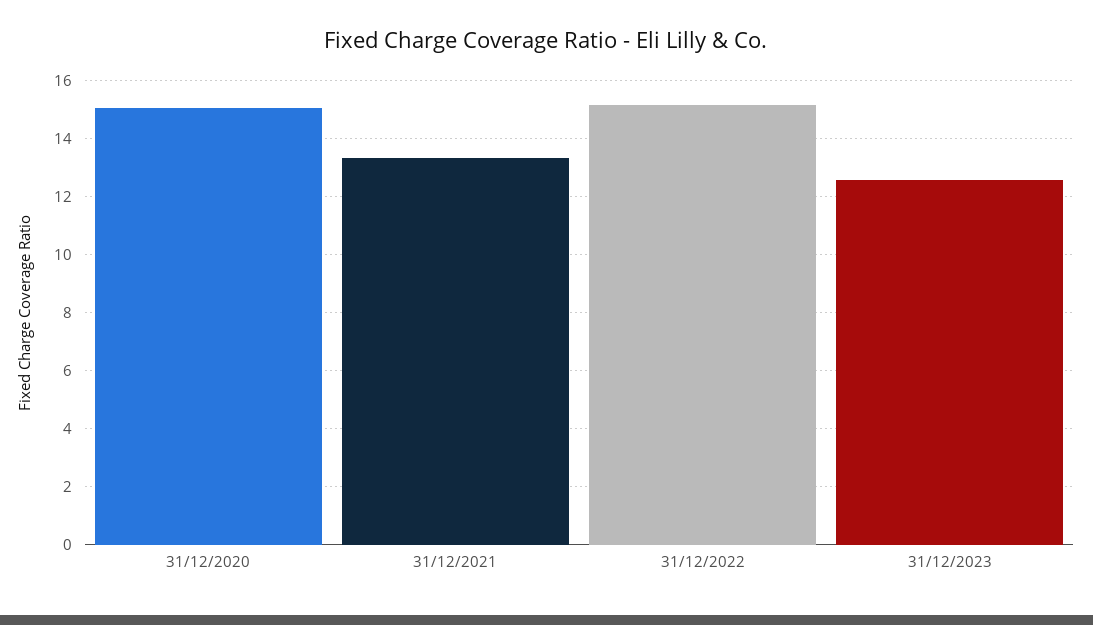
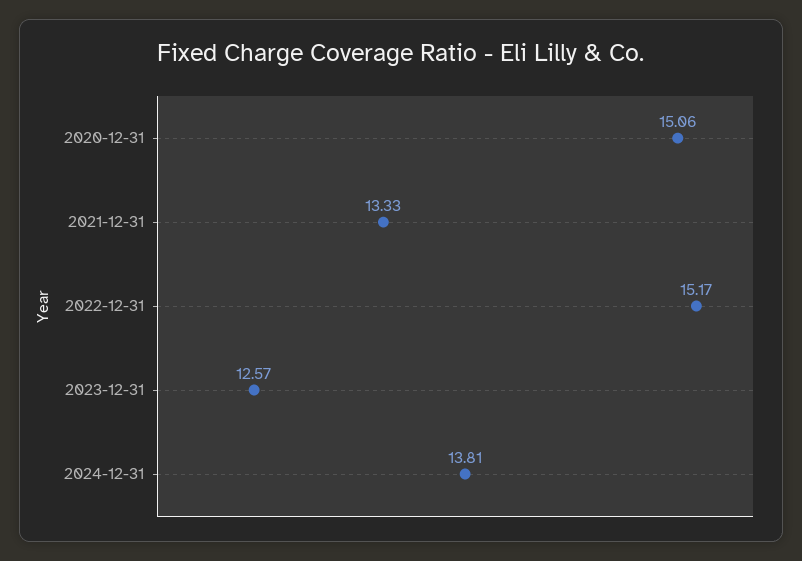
2024-12-31: none -> 13.81

